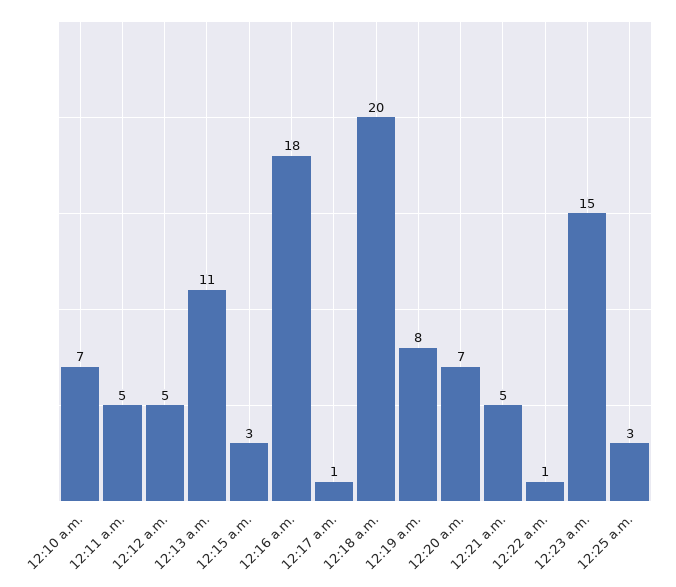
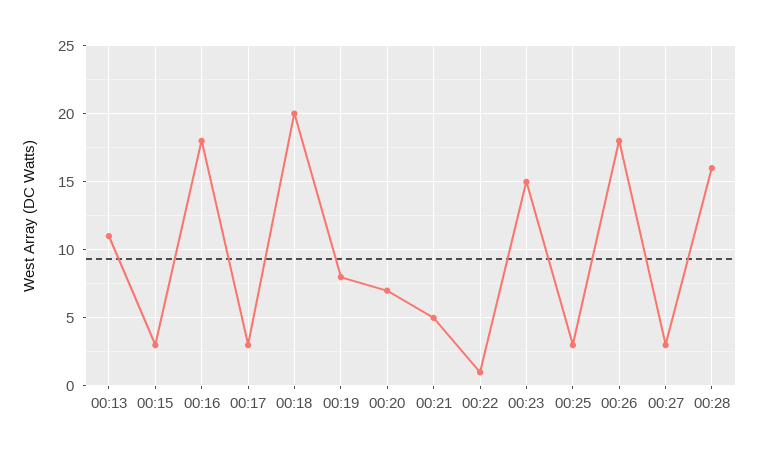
12:10 a.m.: 7 -> none
12:11 a.m.: 5 -> none
12:12 a.m.: 5 -> none
12:17 a.m.: 1 -> 3
00:26: none -> 18
00:27: none -> 3
00:28: none -> 16

